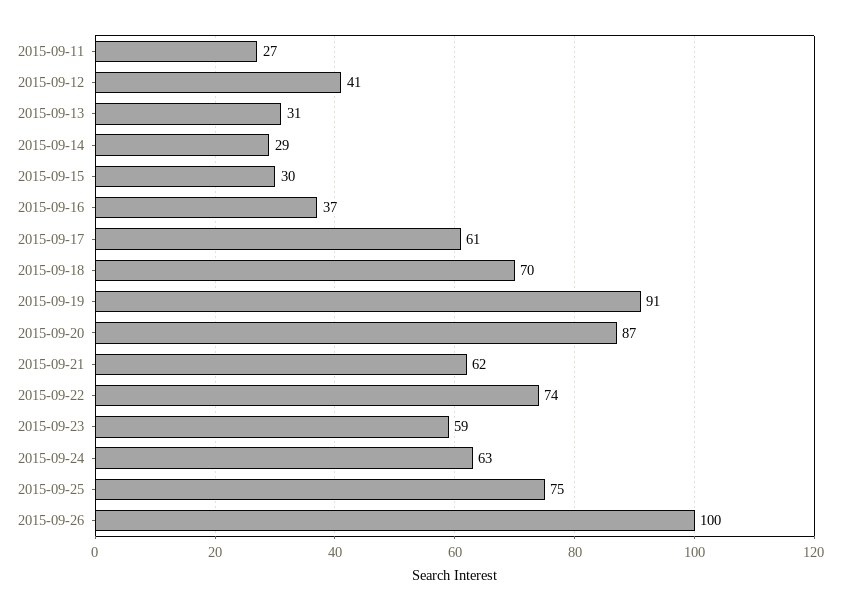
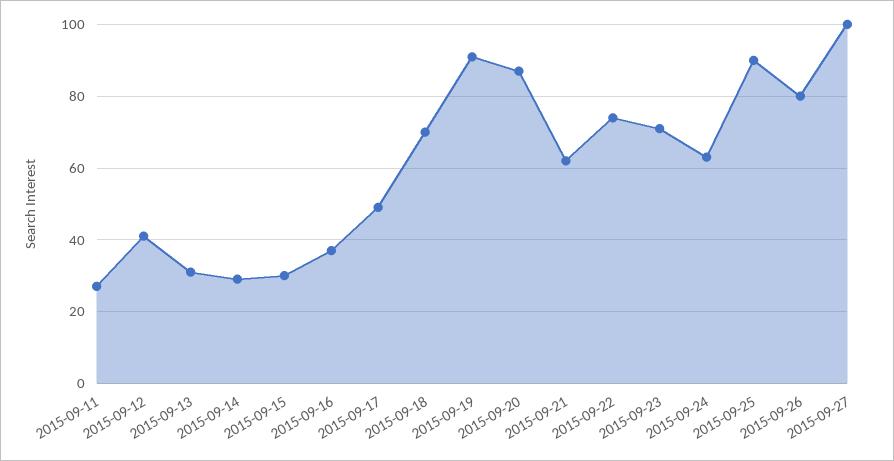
2015-09-17: 61 -> 50
2015-09-23: 59 -> 70
2015-09-25: 75 -> 90
2015-09-26: 100 -> 80
2015-09-27: none -> 100

